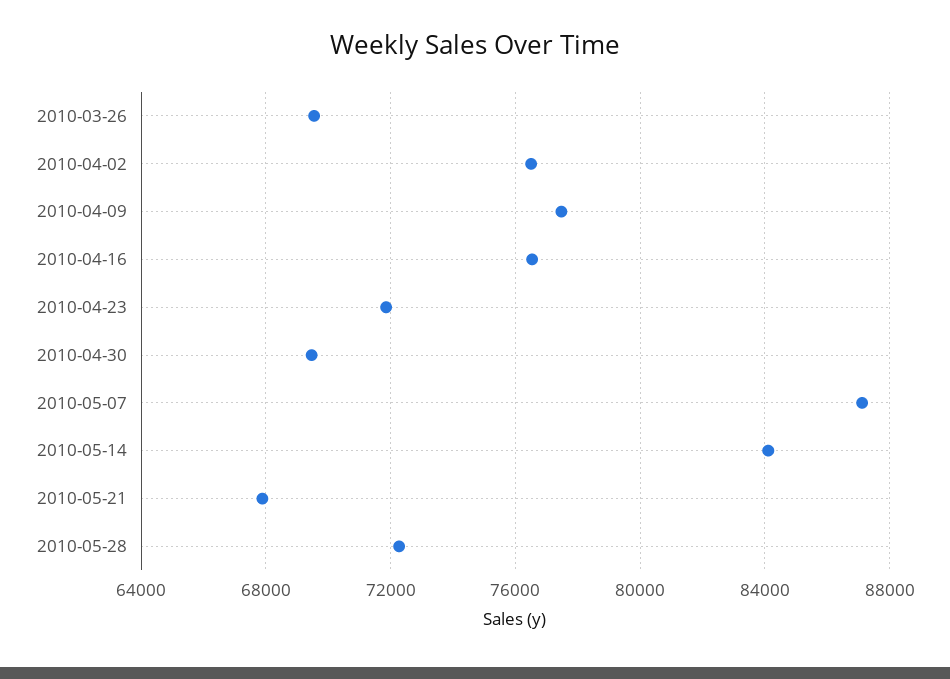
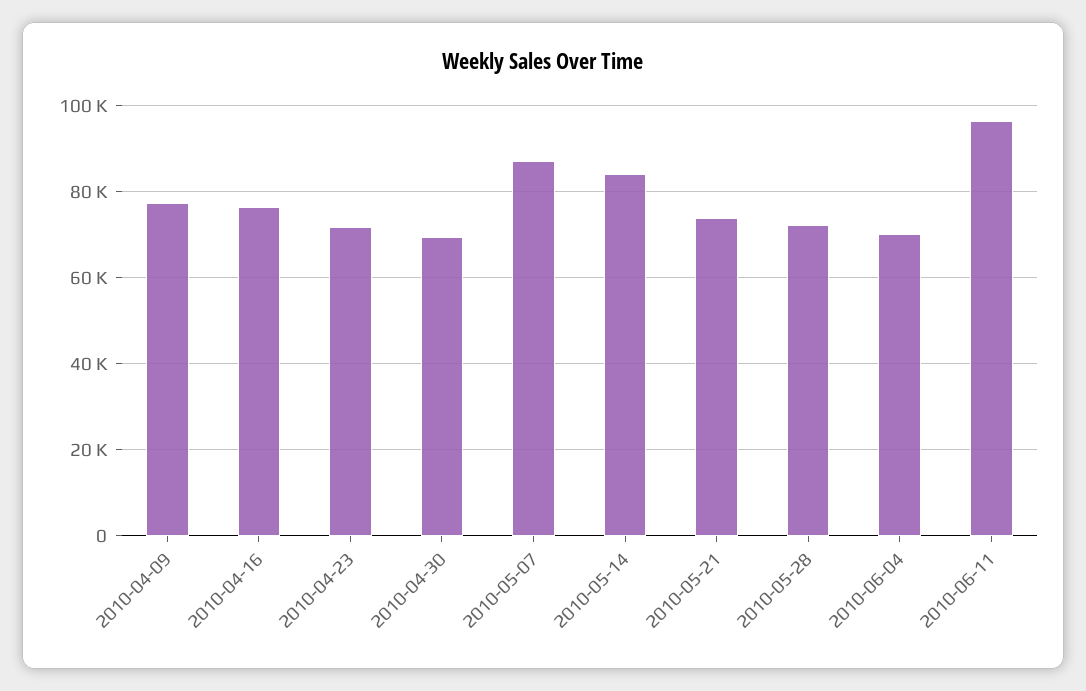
2010-03-26: 69500 -> none
2010-04-02: 76500 -> none
2010-05-21: 68000 -> 74000
2010-06-04: none -> 70000
2010-06-11: none -> 96000

